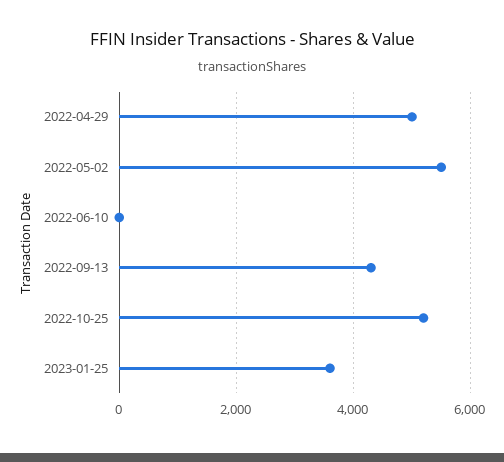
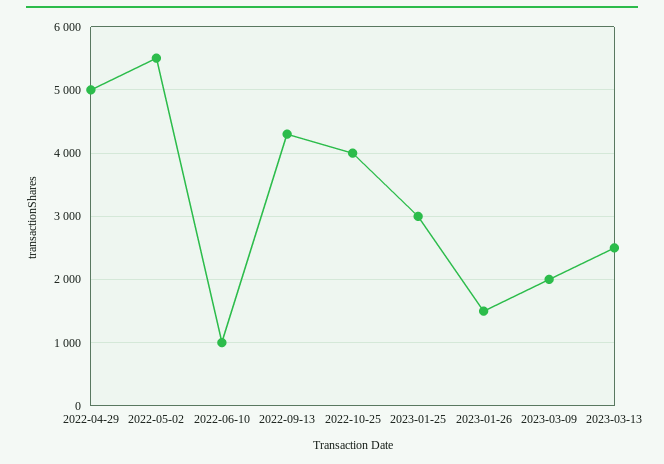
2022-06-10: 0 -> 1000
2022-10-25: 5200 -> 4000
2023-01-25: 3600 -> 3000
2023-01-26: none -> 1500
2023-03-09: none -> 2000
2023-03-13: none -> 2500

